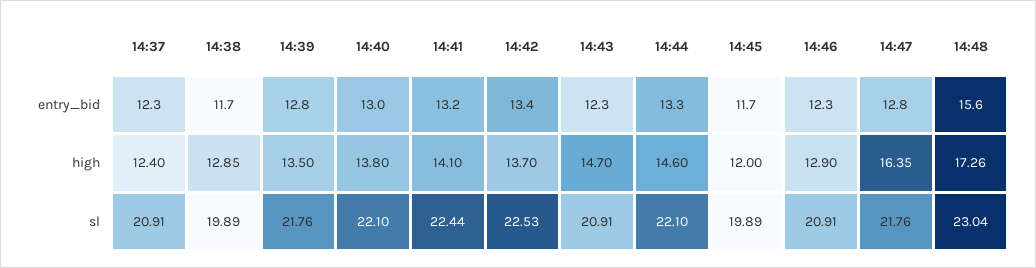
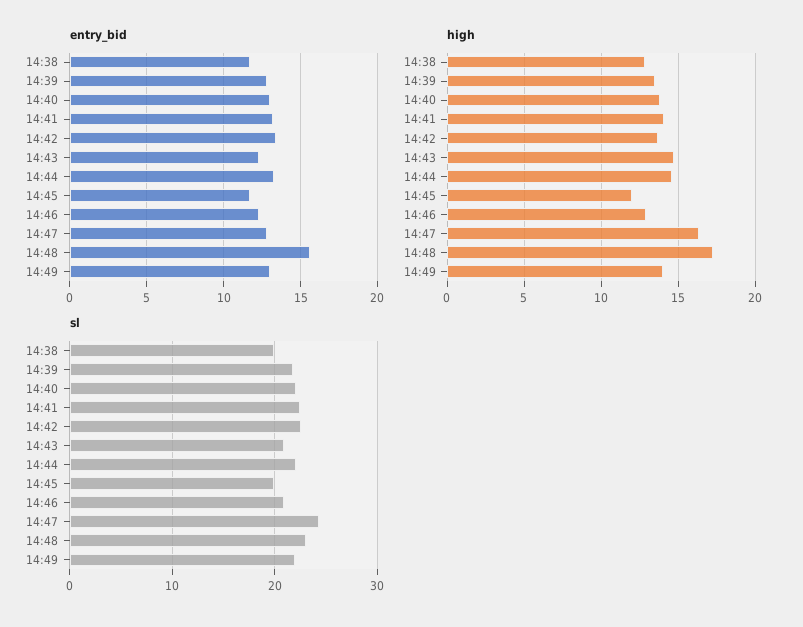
entry_bid, 14:37: 12.3 -> none
high, 14:37: 12.4 -> none
sl, 14:37: 20.91 -> none
sl, 14:47: 21.76 -> 24
entry_bid, 14:49: none -> 13
high, 14:49: none -> 14
sl, 14:49: none -> 22

